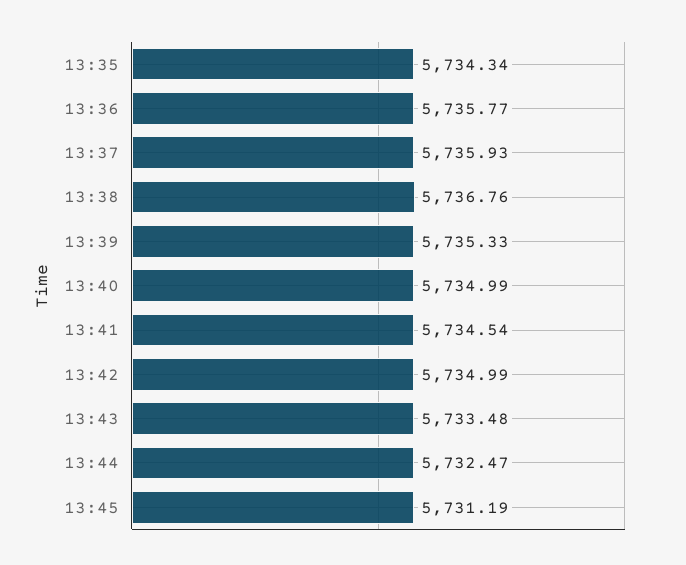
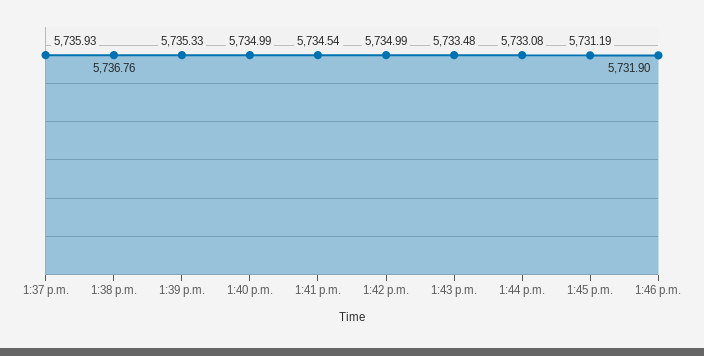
13:35: 5734.34 -> none
13:36: 5735.77 -> none
13:44: 5732.47 -> 5733.08
1:46 p.m.: none -> 5731.9

